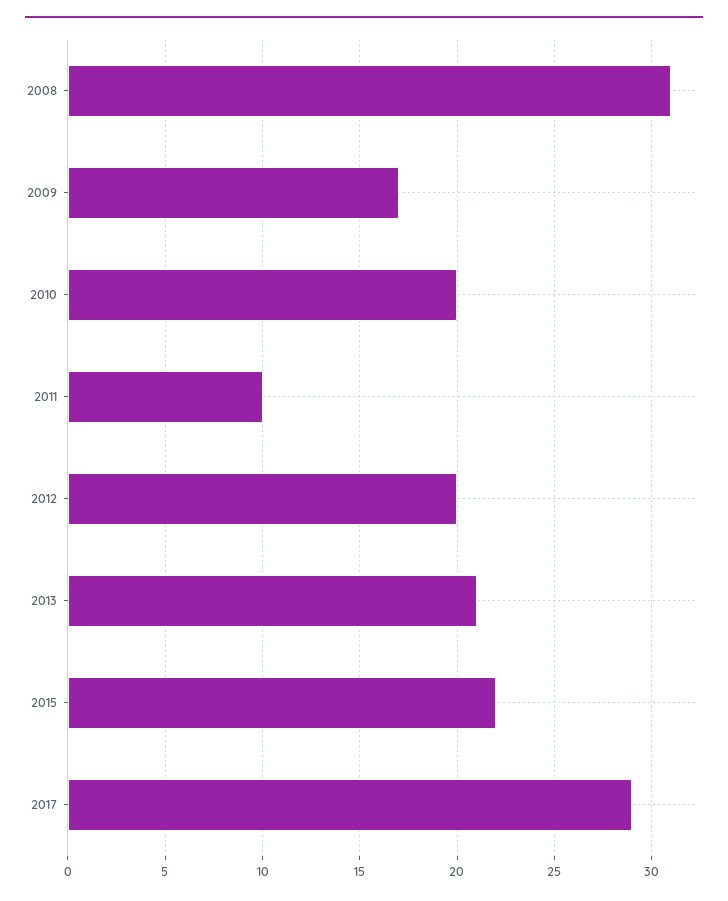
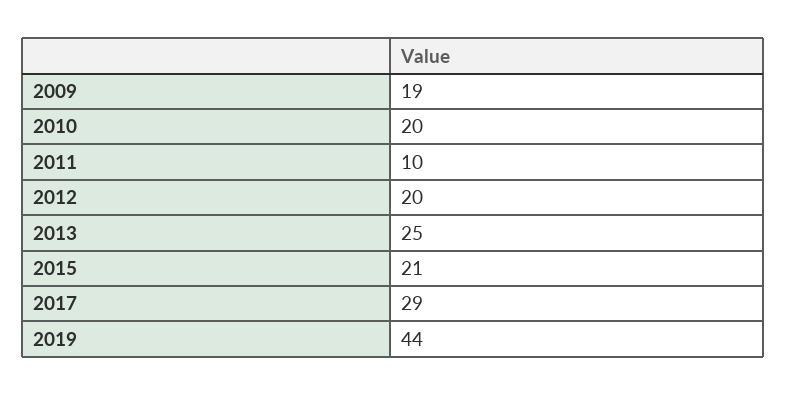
2008: 31 -> none
2009: 17 -> 19
2013: 21 -> 25
2015: 22 -> 21
2019: none -> 44

